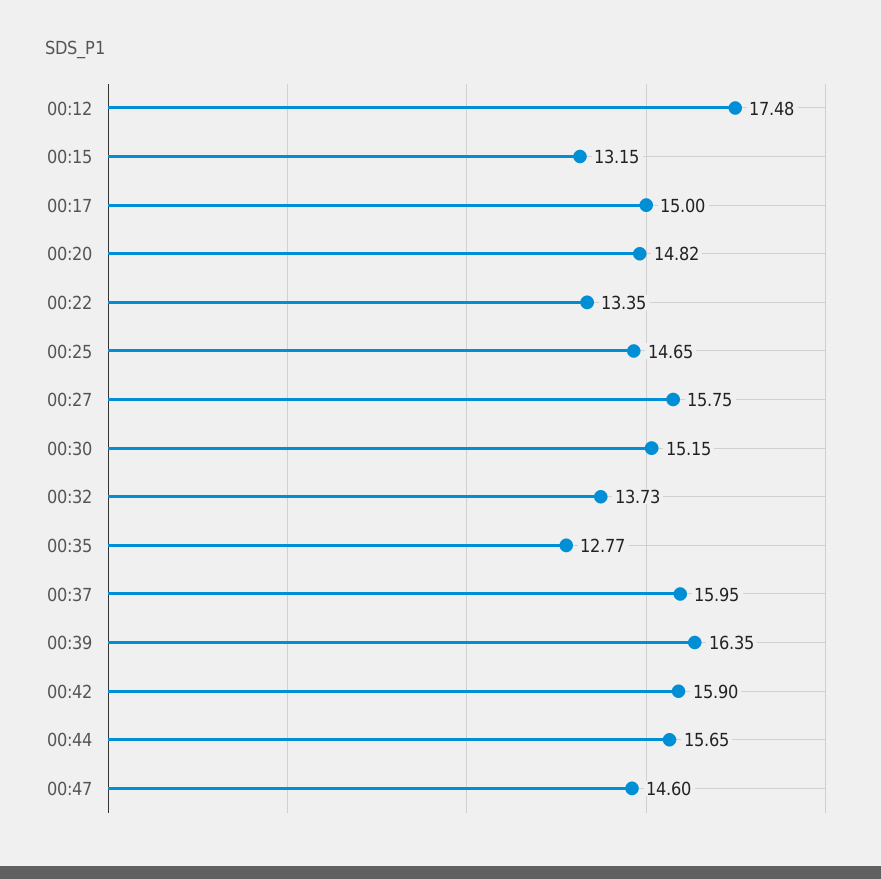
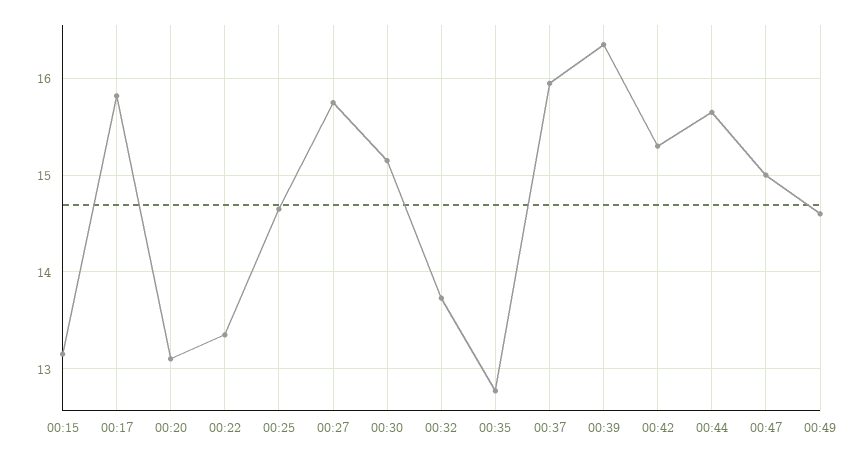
00:12: 17.48 -> none
00:17: 15 -> 15.8
00:20: 14.82 -> 13.1
00:42: 15.9 -> 15.3
00:47: 14.6 -> 15
00:49: none -> 14.6

